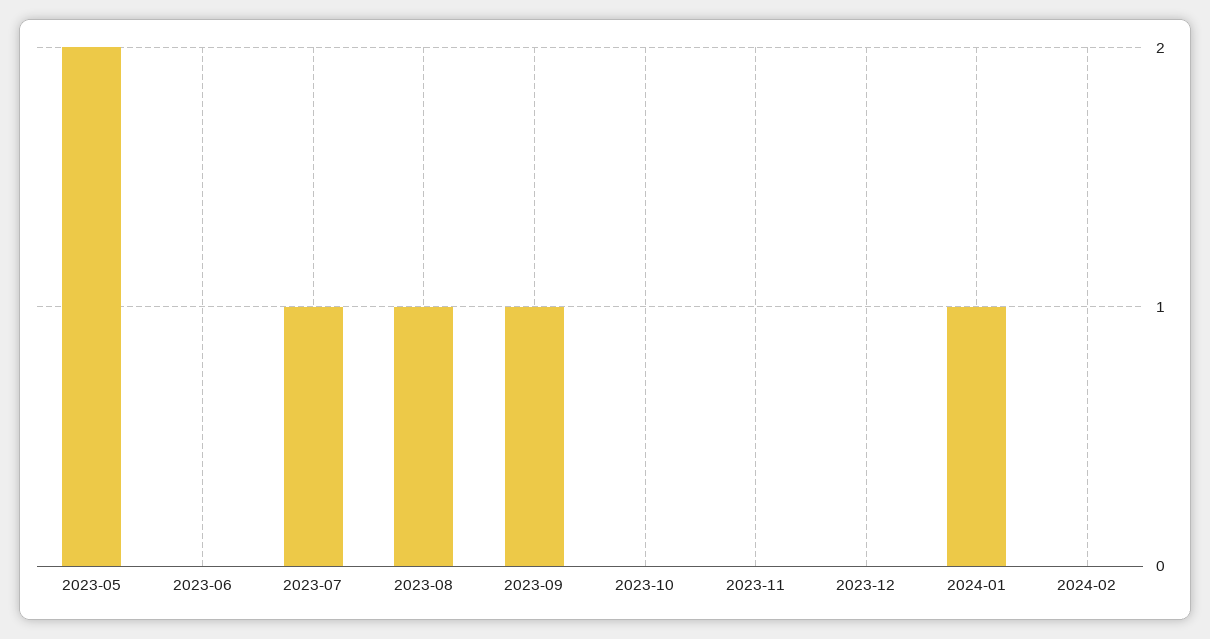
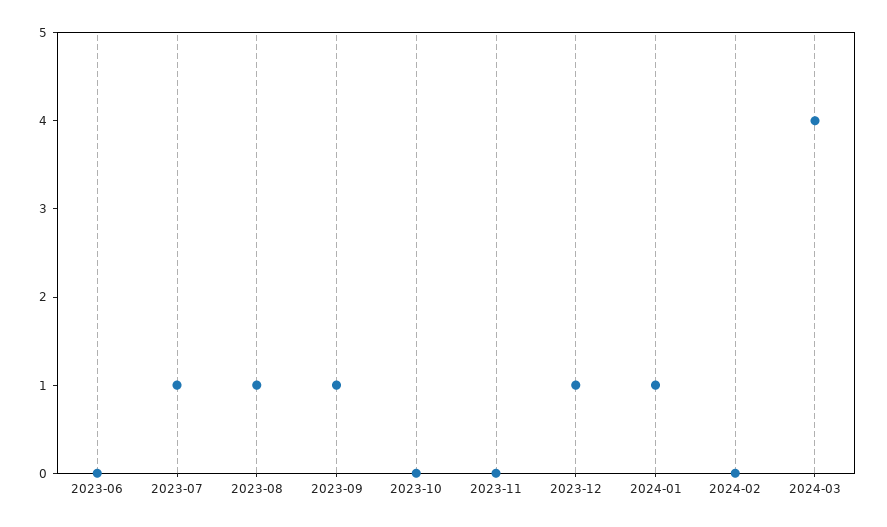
2023-05: 2 -> none
2023-12: 0 -> 1
2024-03: none -> 4

